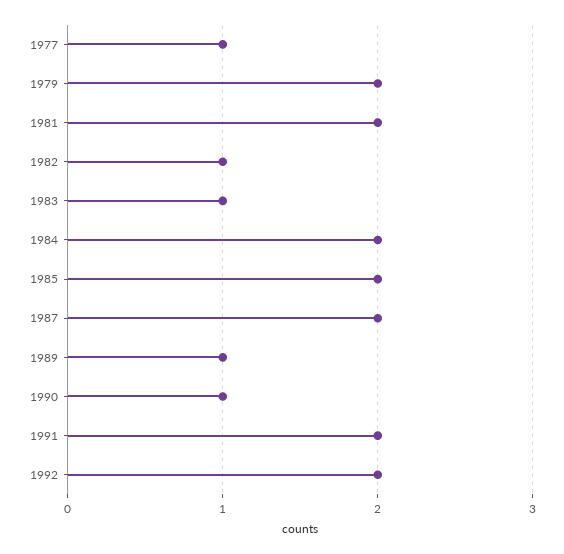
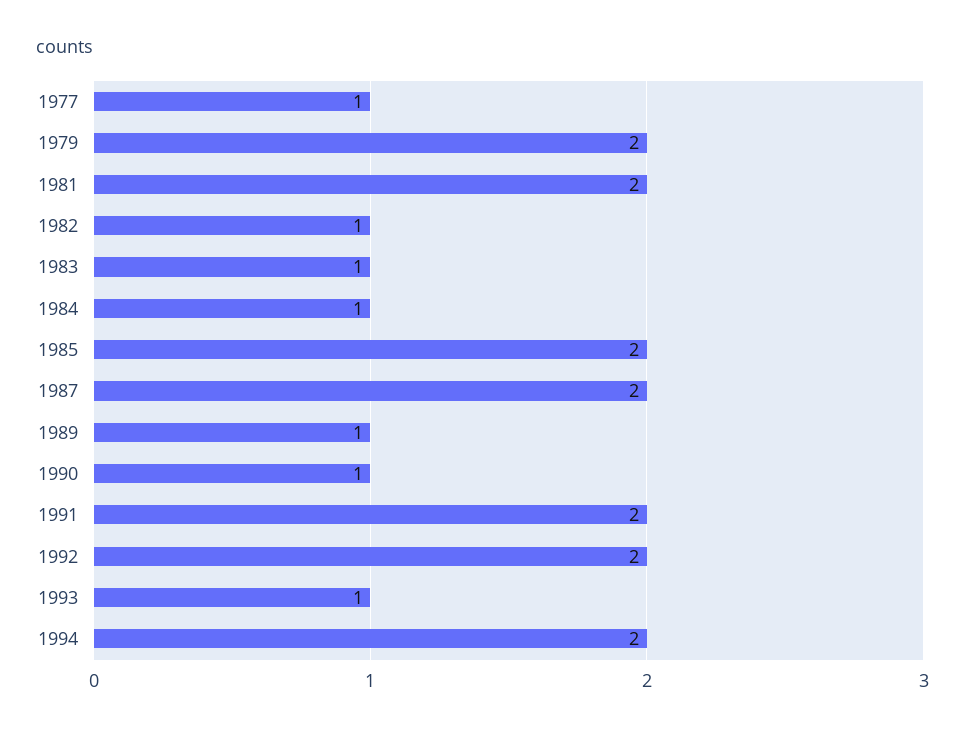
1984: 2 -> 1
1993: none -> 1
1994: none -> 2

